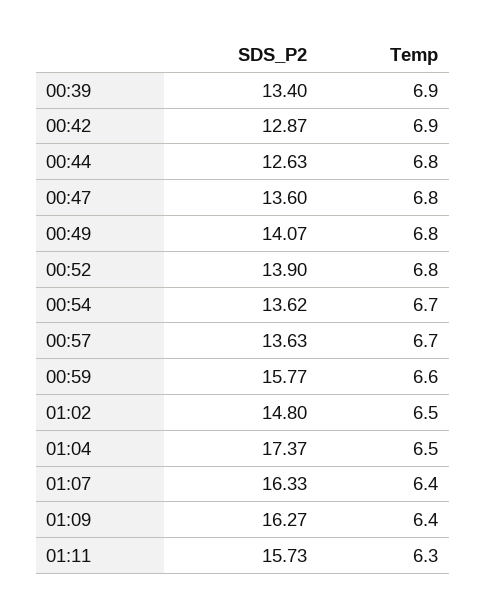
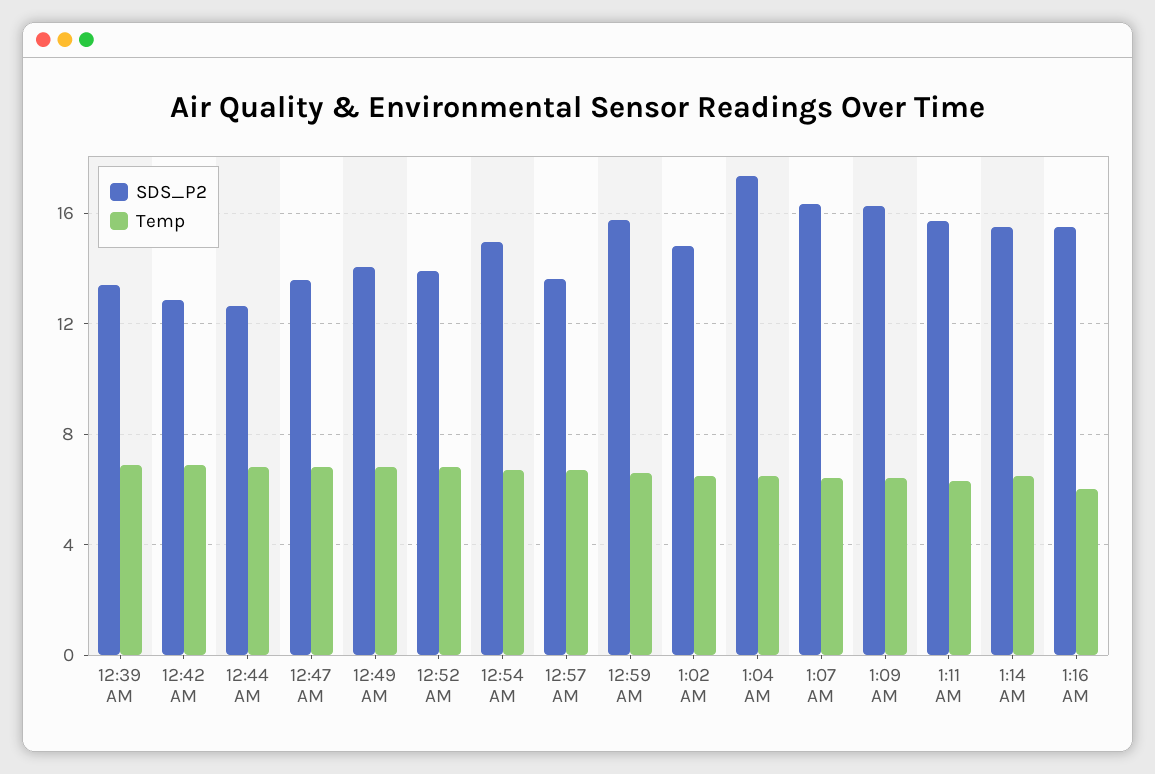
SDS_P2, 00:54: 13.62 -> 15
SDS_P2, 1:14 AM: none -> 15.5
Temp, 1:14 AM: none -> 6.5
SDS_P2, 1:16 AM: none -> 15.5
Temp, 1:16 AM: none -> 6

